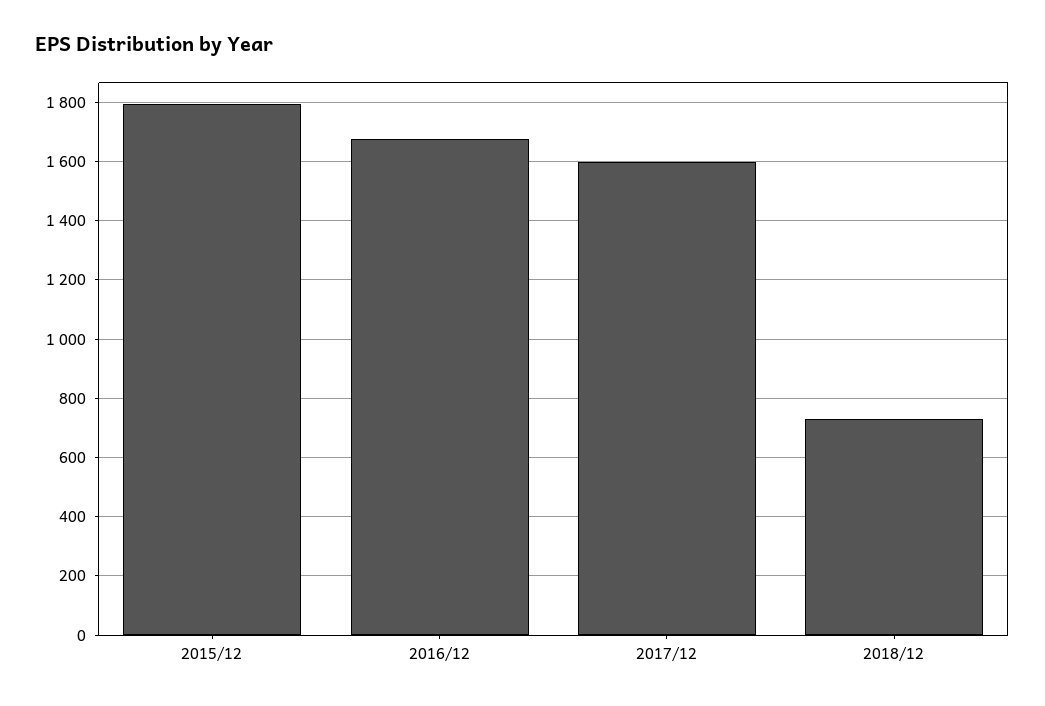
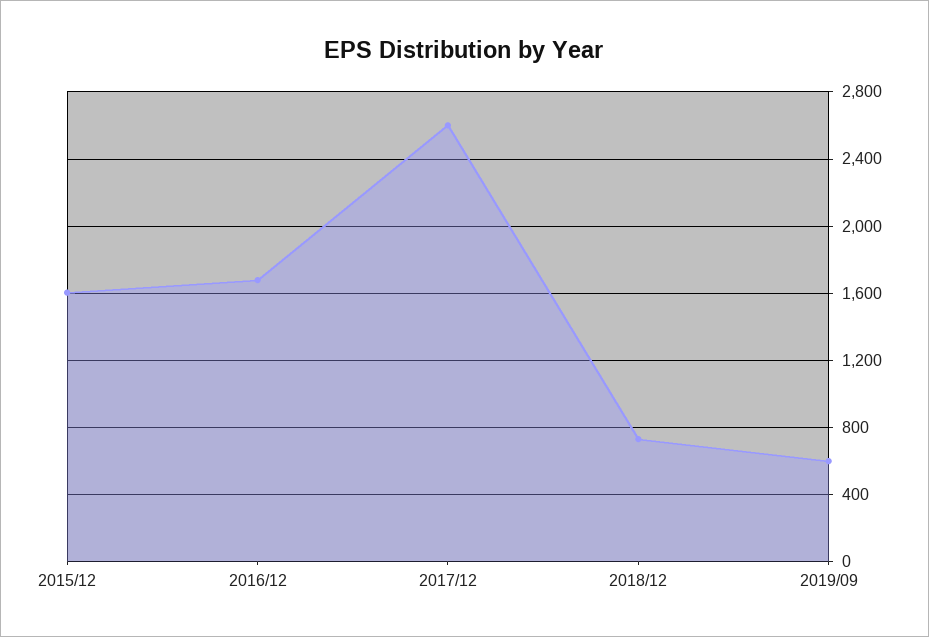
2015/12: 1800 -> 1600
2017/12: 1600 -> 2600
2019/09: none -> 600

